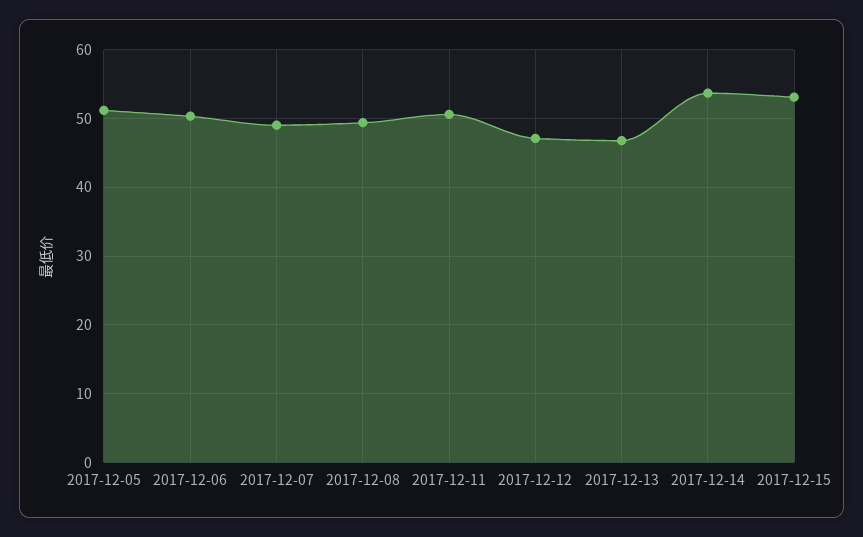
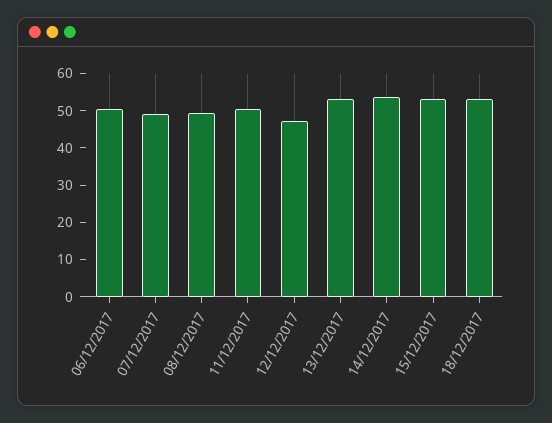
2017-12-05: 51 -> none
2017-12-13: 47 -> 52.5
18/12/2017: none -> 52.5

